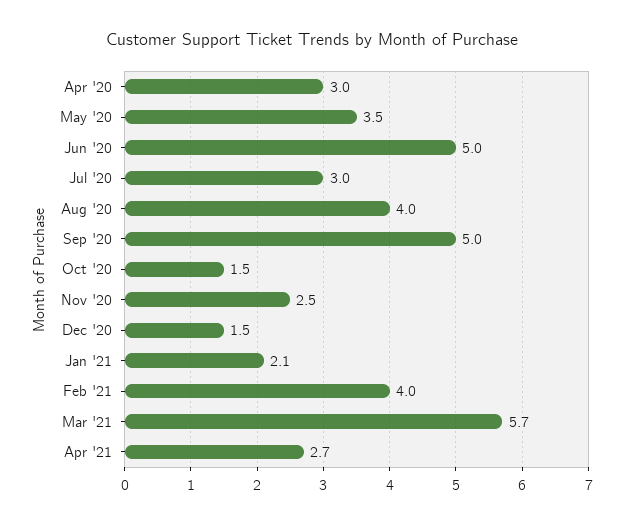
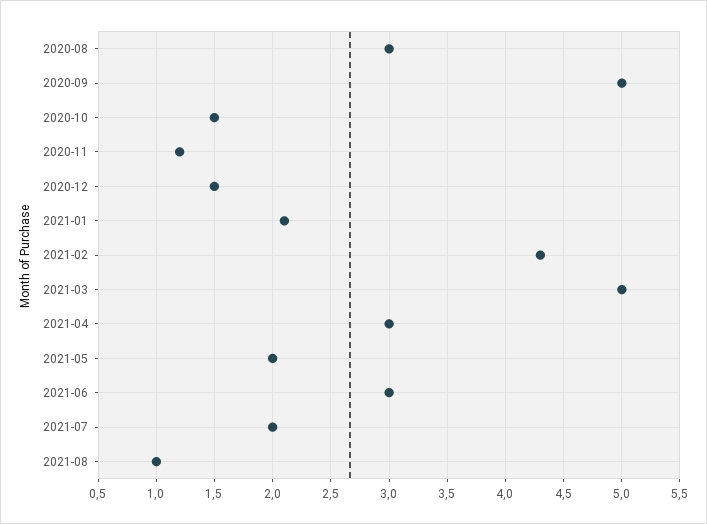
Apr '20: 3 -> none
May '20: 3.5 -> none
Jun '20: 5 -> none
Jul '20: 3 -> none
Aug '20: 4 -> 3
Nov '20: 2.5 -> 1.2
Feb '21: 4 -> 4.3
Mar '21: 5.7 -> 5
Apr '21: 2.7 -> 3
2021-05: none -> 2
2021-06: none -> 3
2021-07: none -> 2
2021-08: none -> 1

